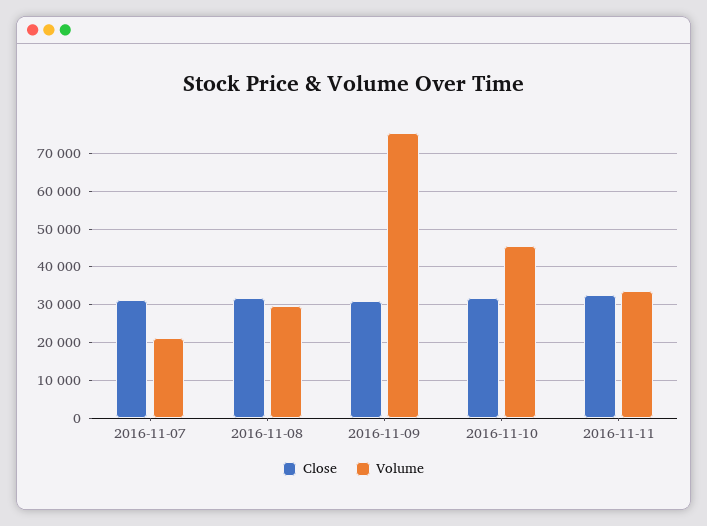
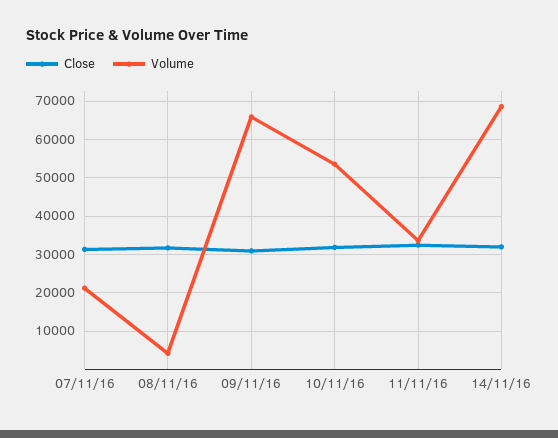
Volume, 2016-11-08: 30000 -> 4000
Volume, 2016-11-09: 76000 -> 66000
Volume, 2016-11-10: 46000 -> 54000
Close, 14/11/16: none -> 32000
Volume, 14/11/16: none -> 68000

